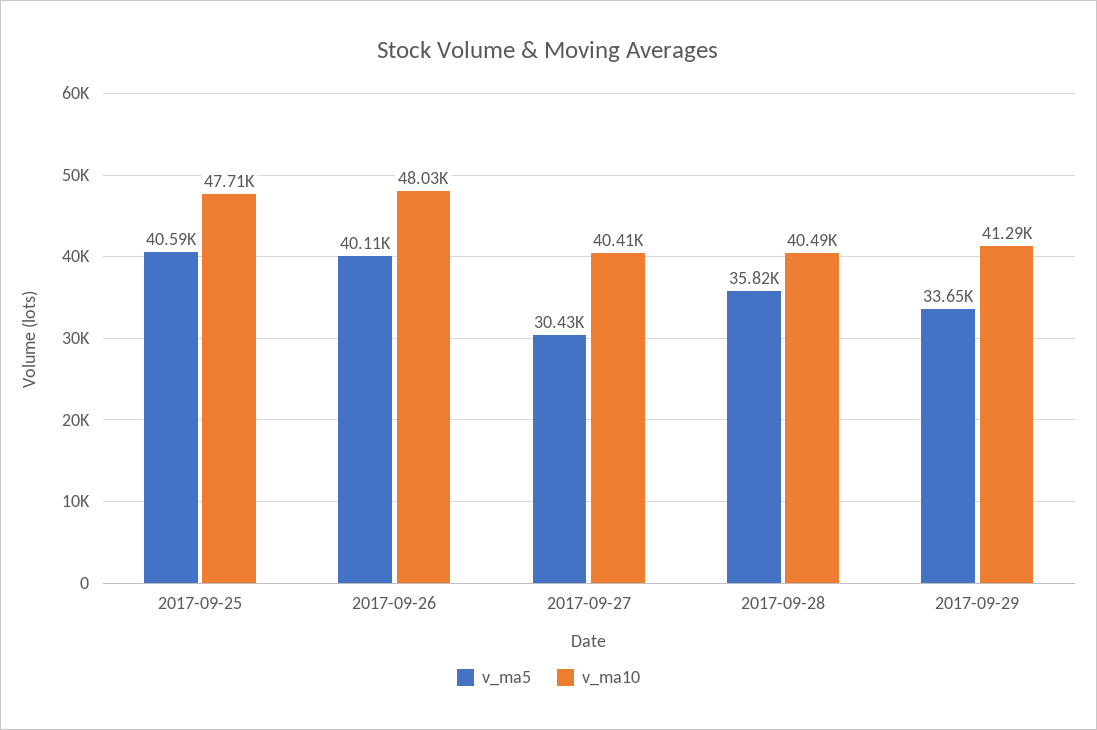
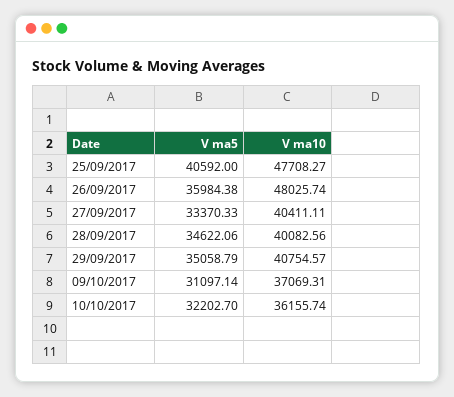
v_ma5, 2017-09-26: 40110 -> 35984.38
v_ma5, 2017-09-27: 30430 -> 33370.33
v_ma5, 2017-09-28: 35820 -> 34622.06
v_ma10, 2017-09-28: 40490 -> 40082.56
v_ma5, 2017-09-29: 33650 -> 35058.79
v_ma10, 2017-09-29: 41290 -> 40754.57
v_ma5, 09/10/2017: none -> 31097.14
v_ma10, 09/10/2017: none -> 37069.31
v_ma5, 10/10/2017: none -> 32202.7
v_ma10, 10/10/2017: none -> 36155.74

